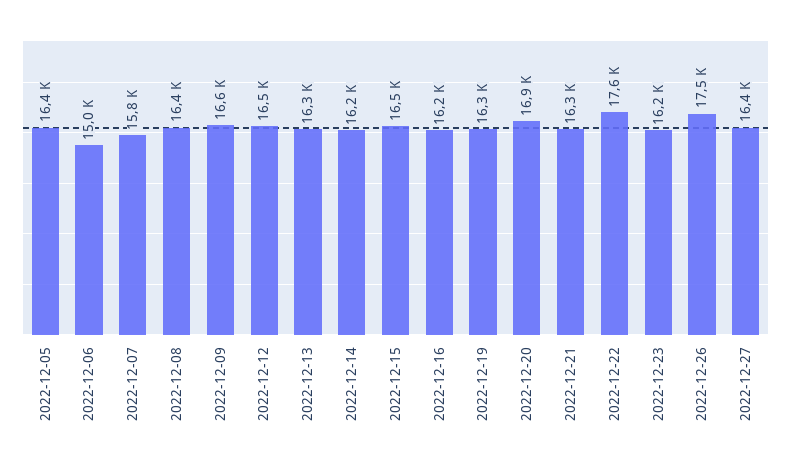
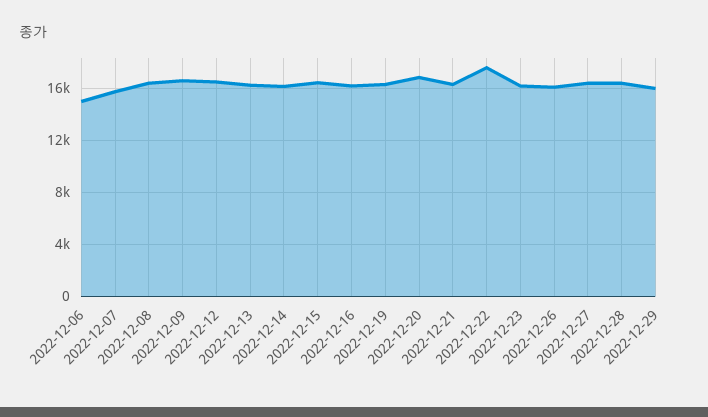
2022-12-05: 16400 -> none
2022-12-26: 17500 -> 16000
2022-12-28: none -> 16500
2022-12-29: none -> 16000

